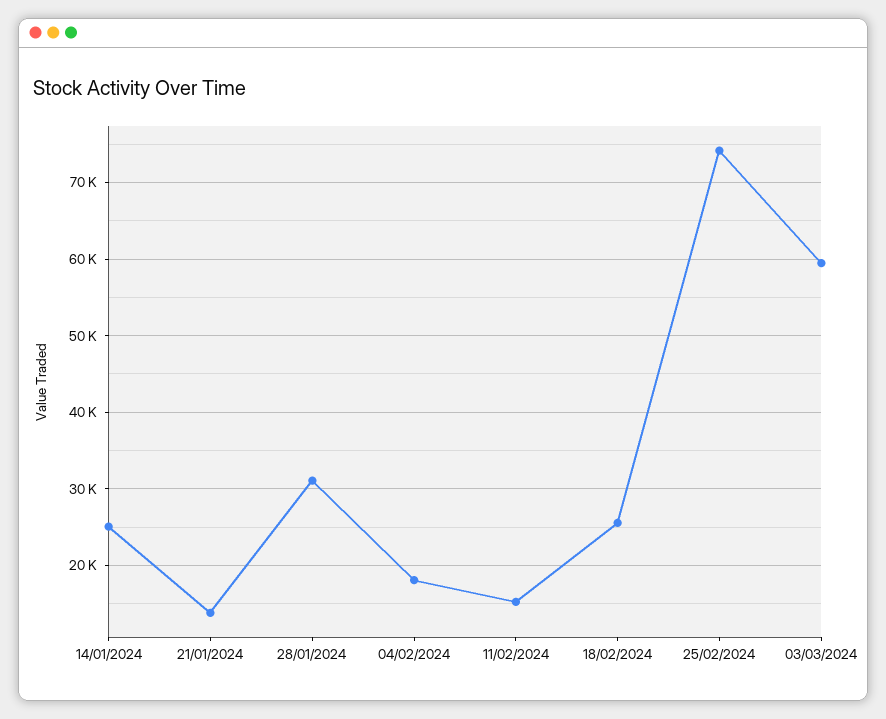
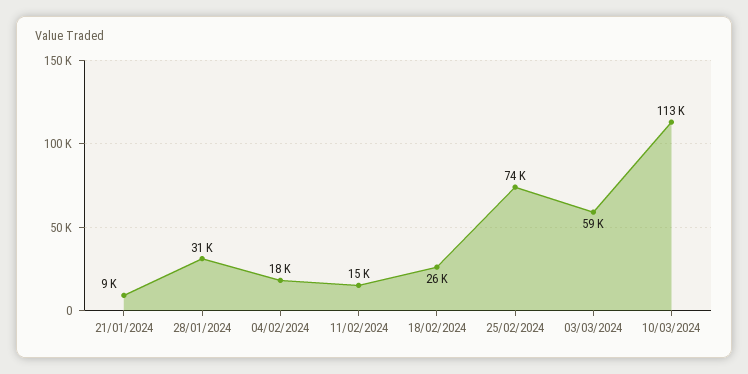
14/01/2024: 25000 -> none
21/01/2024: 14000 -> 9000
10/03/2024: none -> 113000

